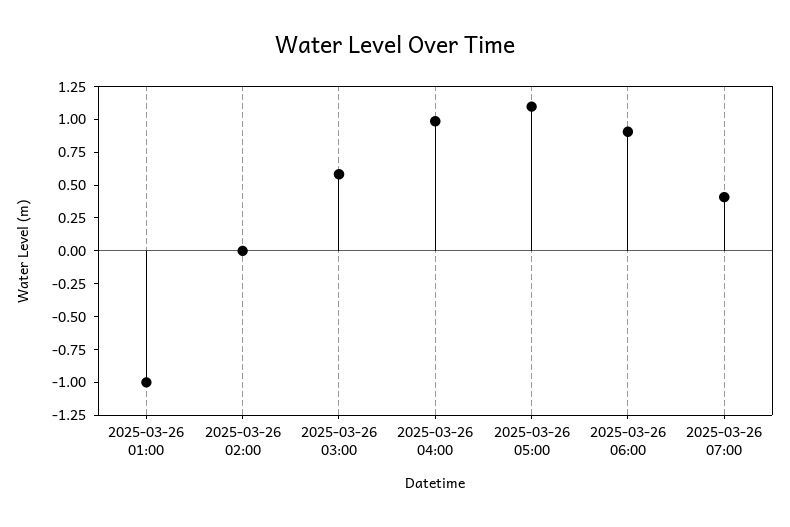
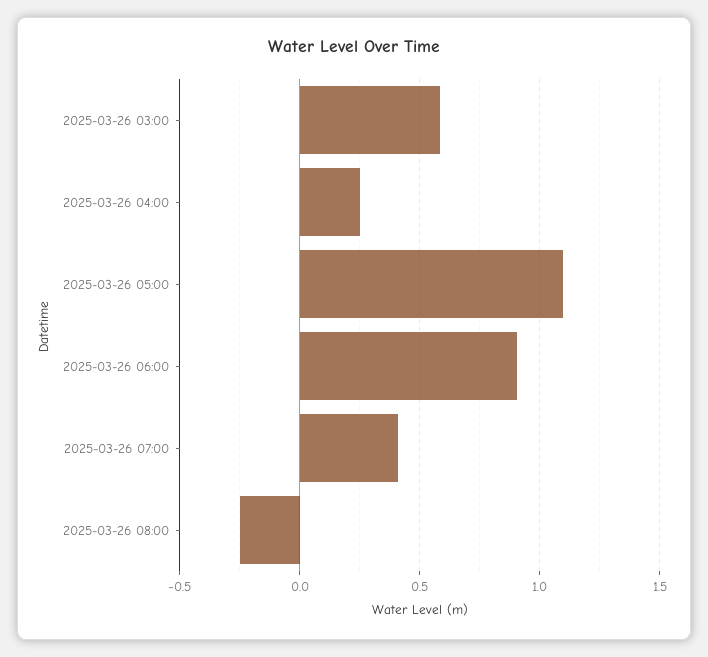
2025-03-26 01:00: -1 -> none
2025-03-26 02:00: 0 -> none
2025-03-26 04:00: 1 -> 0.25
2025-03-26 08:00: none -> -0.25

